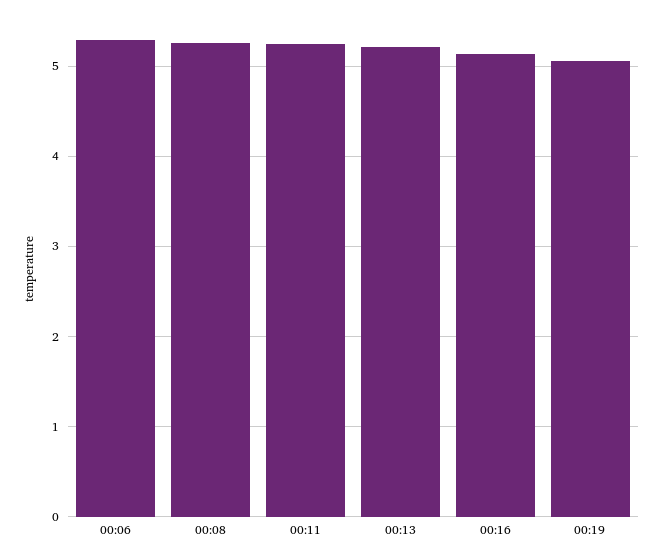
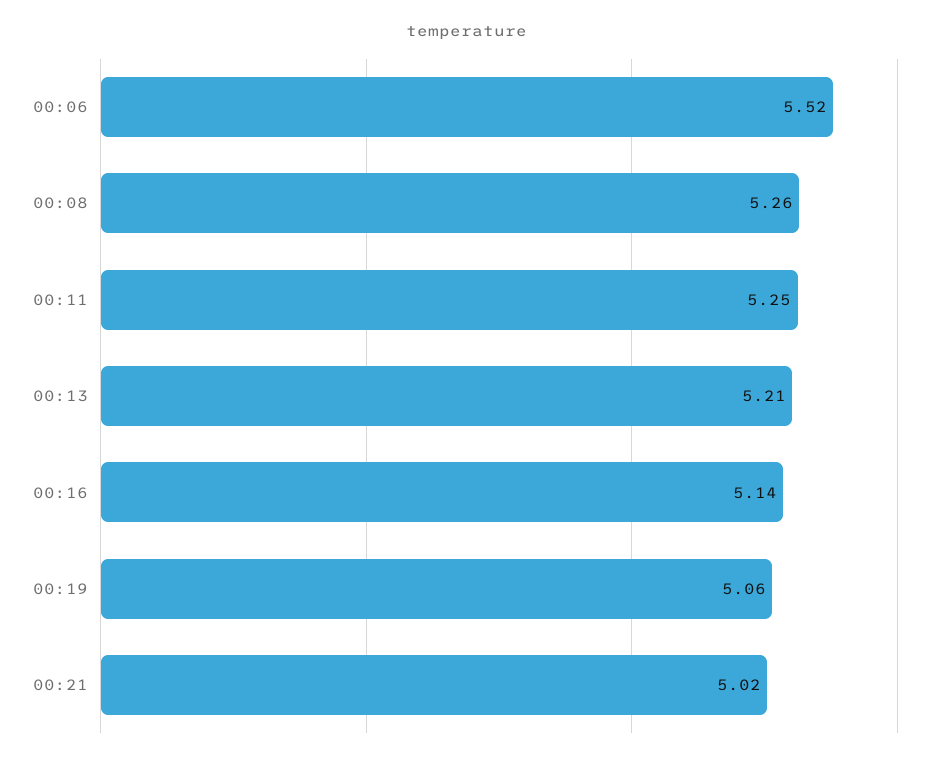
00:06: 5.3 -> 5.52
00:21: none -> 5.02

